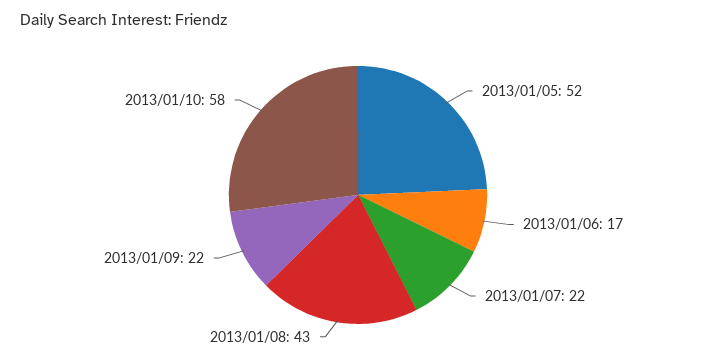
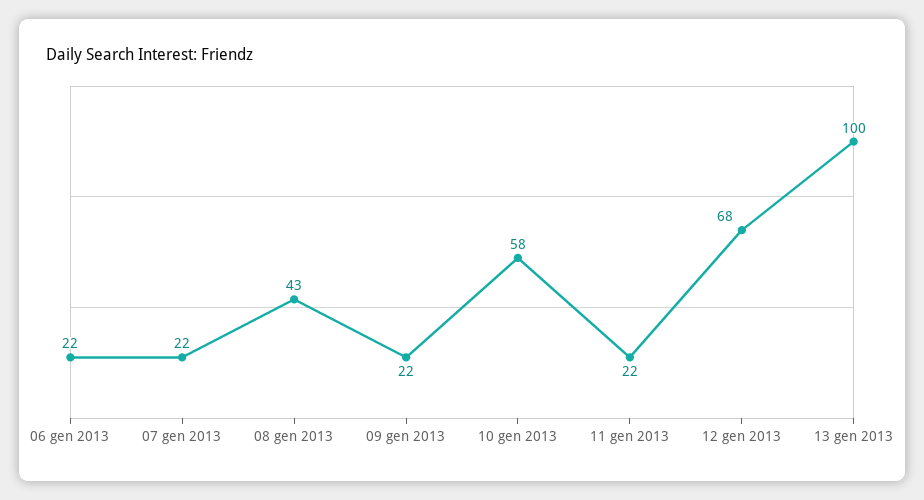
2013/01/05: 52 -> none
2013/01/06: 17 -> 22
11 gen 2013: none -> 22
12 gen 2013: none -> 68
13 gen 2013: none -> 100

